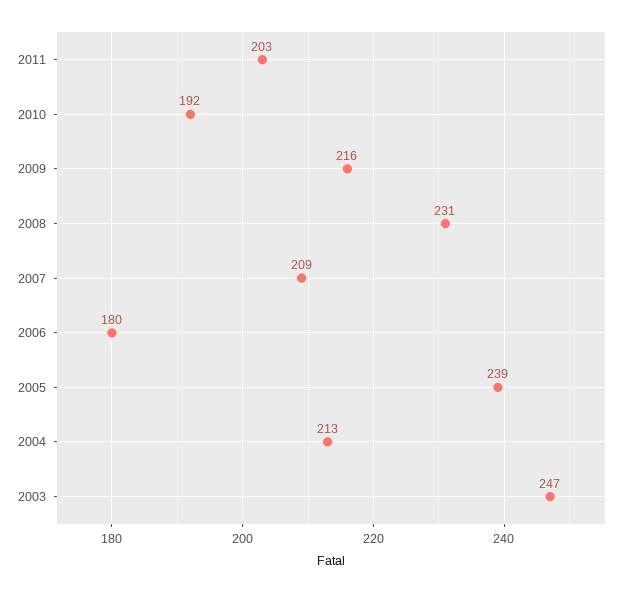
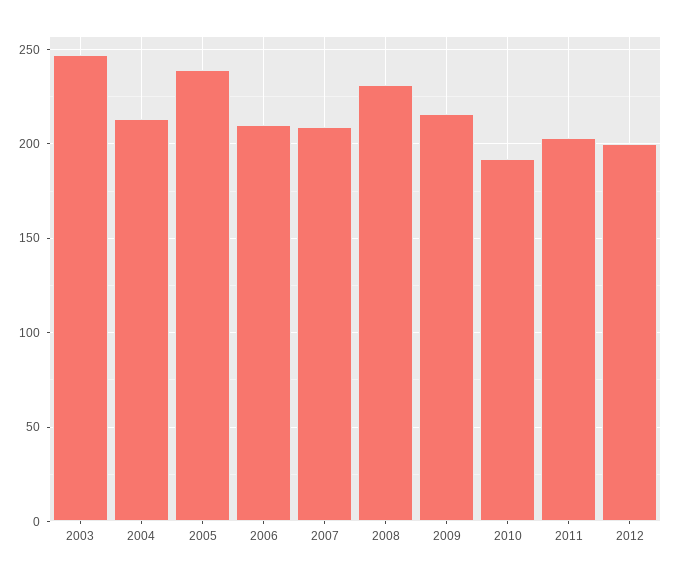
2006: 180 -> 210
2012: none -> 200

